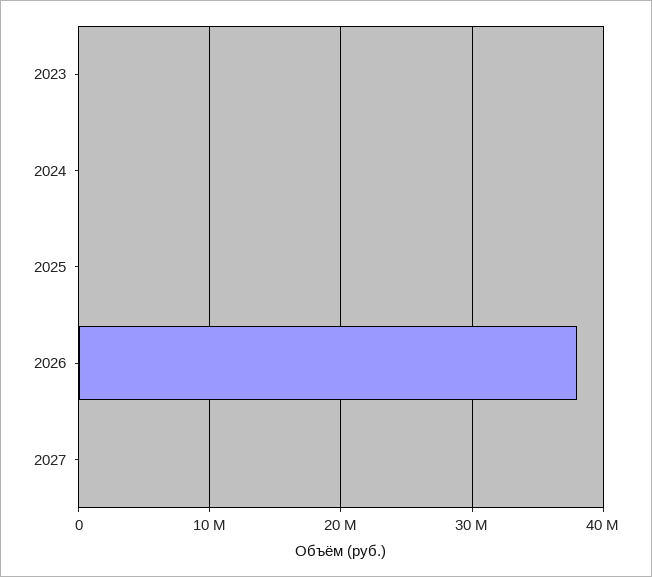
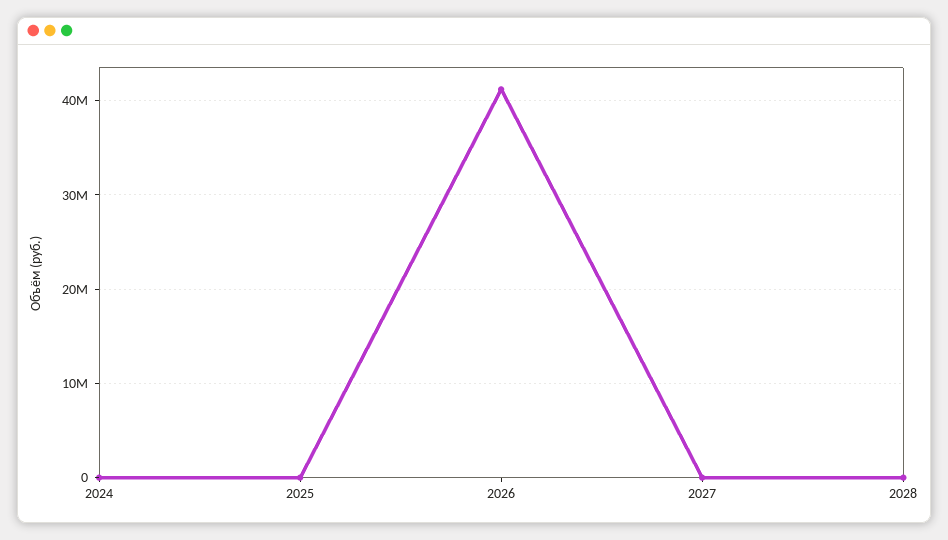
2023: 0 -> none
2026: 38000000 -> 41000000
2028: none -> 0

